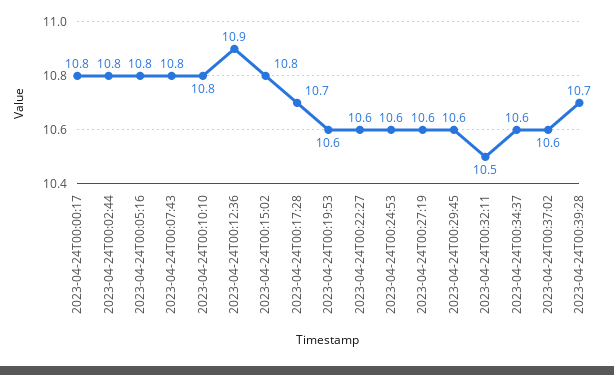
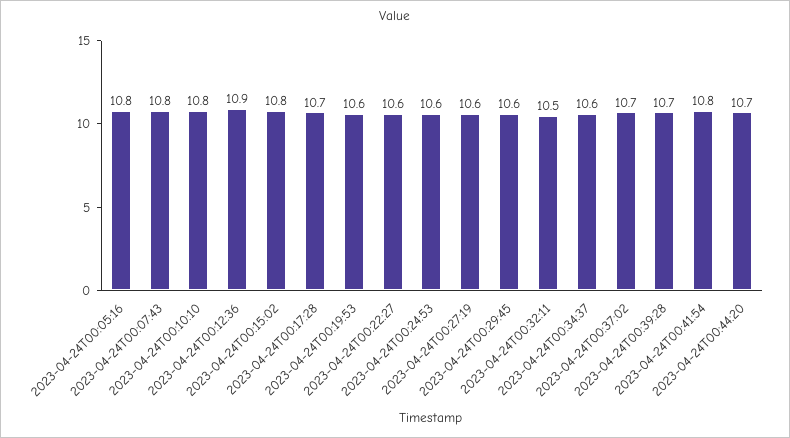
2023-04-24T00:00:17: 10.8 -> none
2023-04-24T00:02:44: 10.8 -> none
2023-04-24T00:37:02: 10.6 -> 10.7
2023-04-24T00:41:54: none -> 10.8
2023-04-24T00:44:20: none -> 10.7

